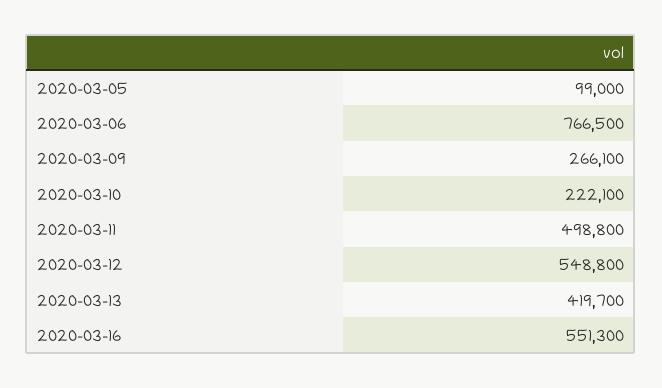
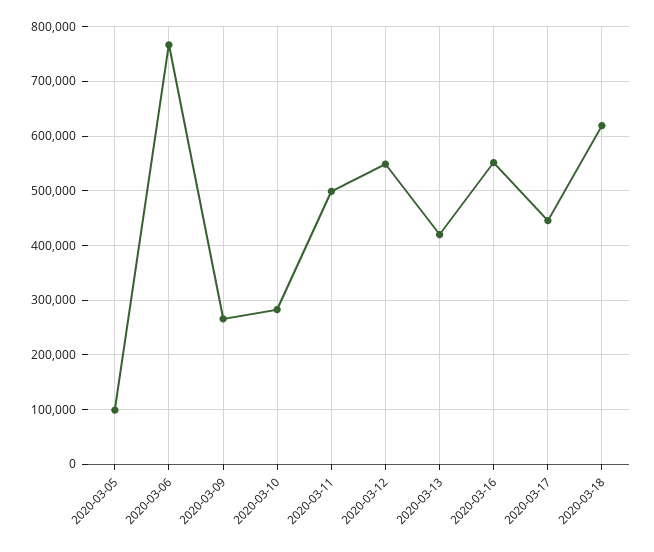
2020-03-10: 222100 -> 280000
2020-03-17: none -> 440000
2020-03-18: none -> 620000

